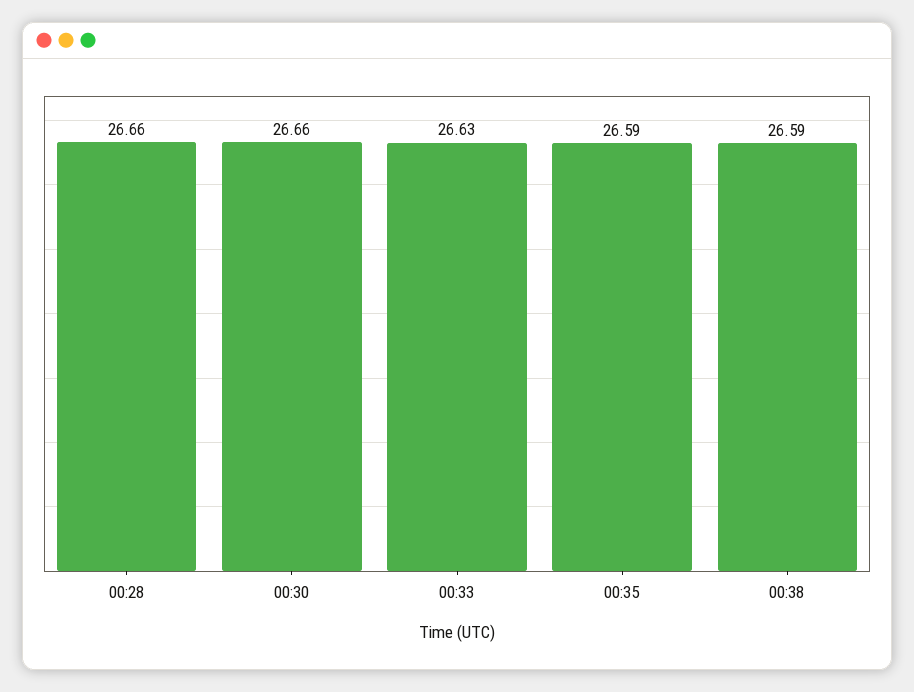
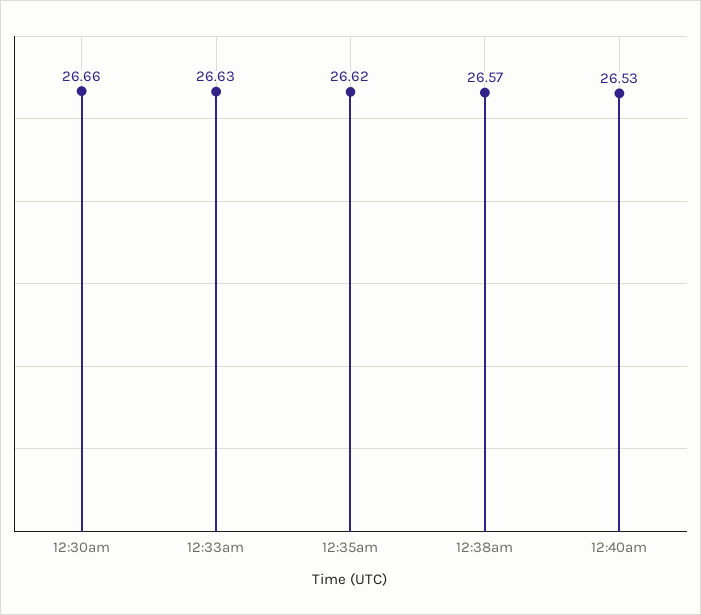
00:28: 26.66 -> none
00:35: 26.59 -> 26.62
00:38: 26.59 -> 26.57
12:40am: none -> 26.53

